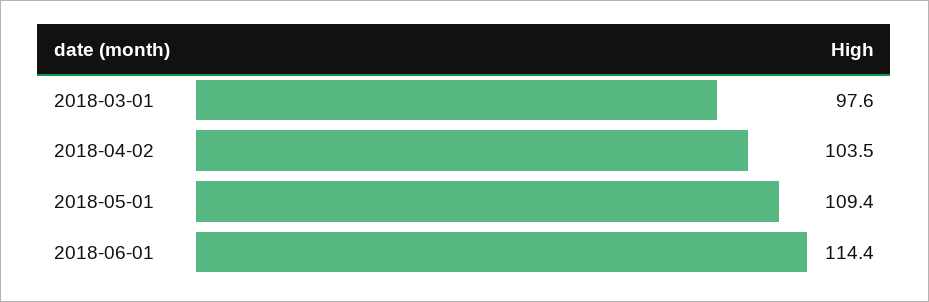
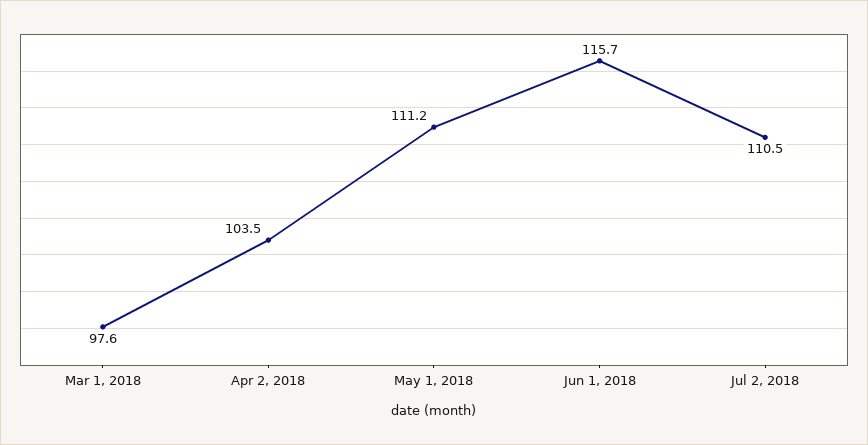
2018-05-01: 109.4 -> 111.2
2018-06-01: 114.4 -> 115.7
Jul 2, 2018: none -> 110.5

